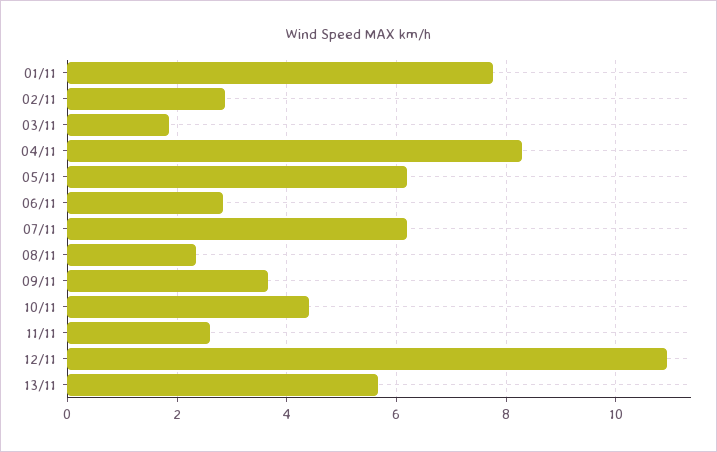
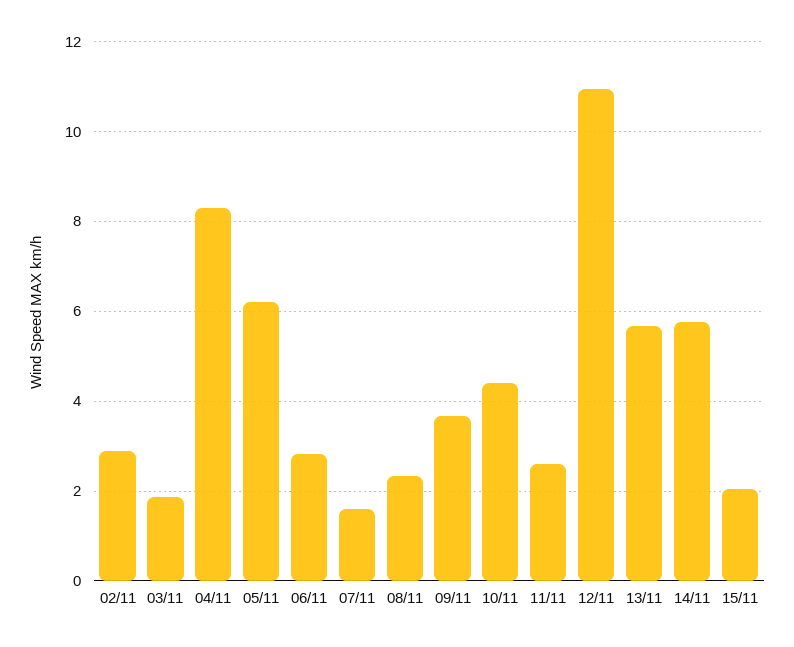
01/11: 7.8 -> none
07/11: 6.2 -> 1.6
14/11: none -> 5.8
15/11: none -> 2

